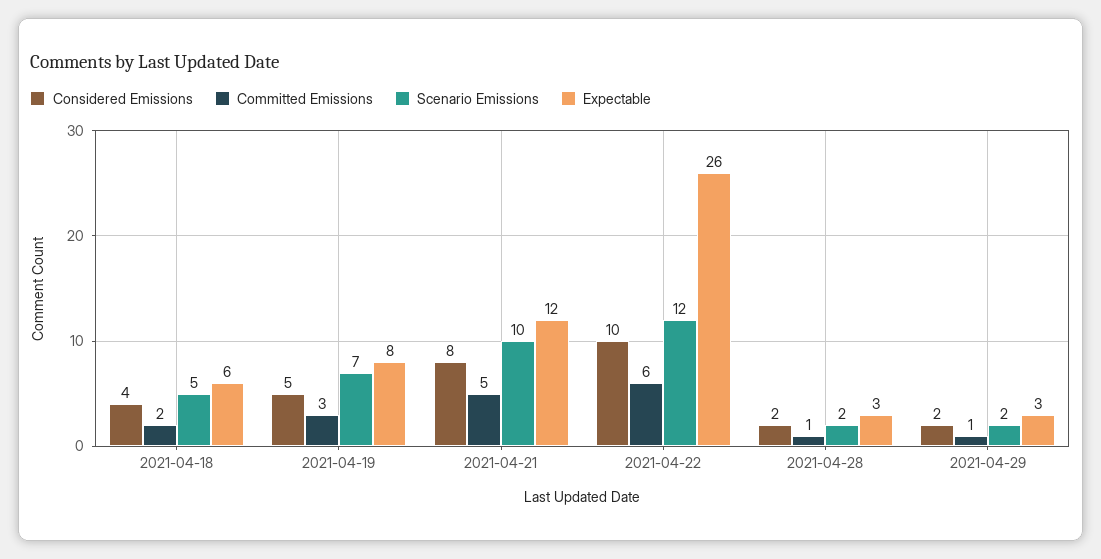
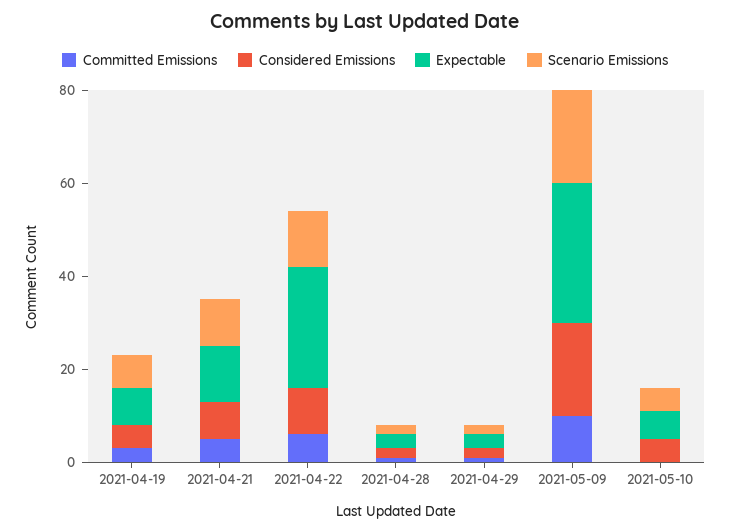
Considered Emissions, 2021-04-18: 4 -> none
Committed Emissions, 2021-04-18: 2 -> none
Scenario Emissions, 2021-04-18: 5 -> none
Expectable, 2021-04-18: 6 -> none
Committed Emissions, 2021-05-09: none -> 10
Considered Emissions, 2021-05-09: none -> 20
Expectable, 2021-05-09: none -> 30
Scenario Emissions, 2021-05-09: none -> 20
Committed Emissions, 2021-05-10: none -> 0
Considered Emissions, 2021-05-10: none -> 5
Expectable, 2021-05-10: none -> 5
Scenario Emissions, 2021-05-10: none -> 5

